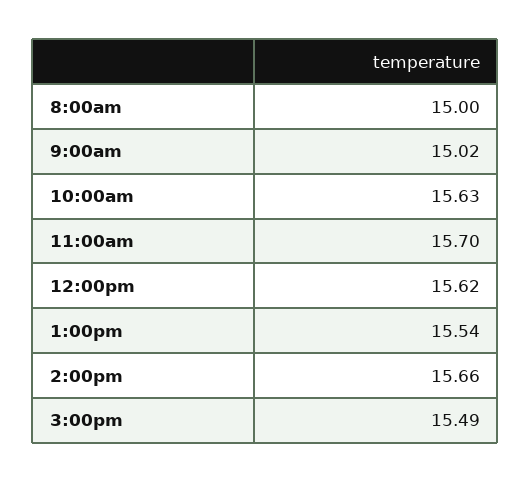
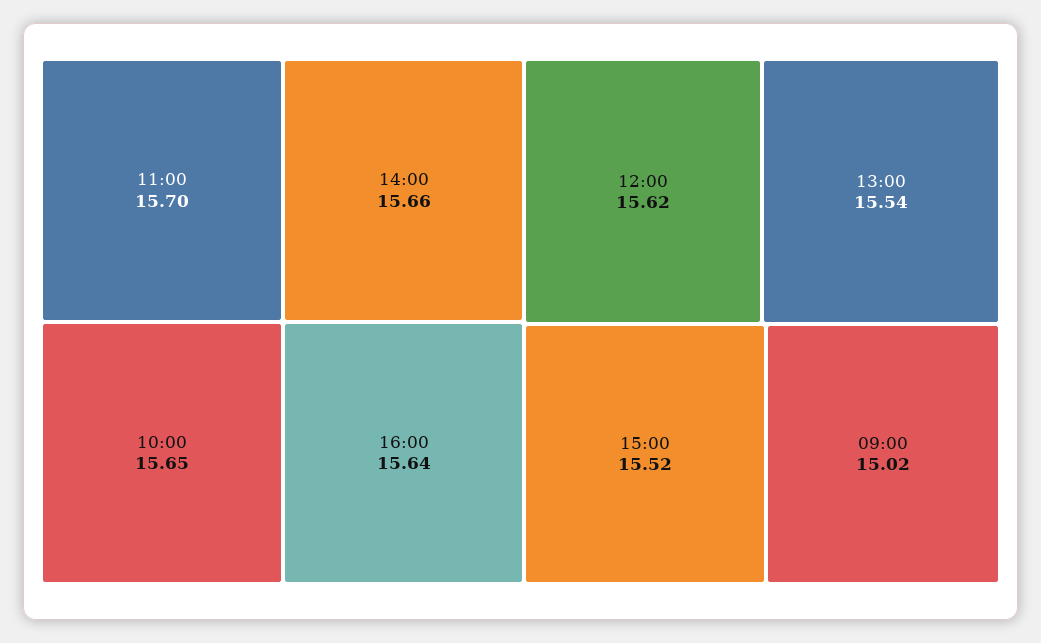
8:00am: 15 -> none
10:00am: 15.63 -> 15.65
3:00pm: 15.49 -> 15.52
16:00: none -> 15.64

